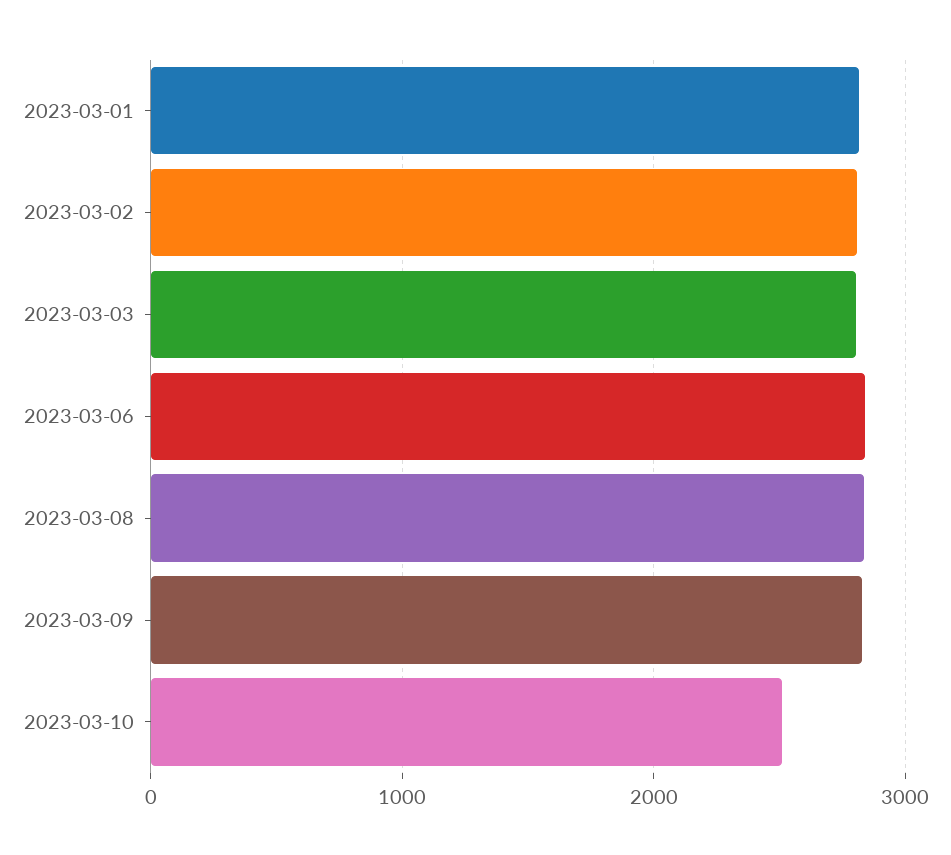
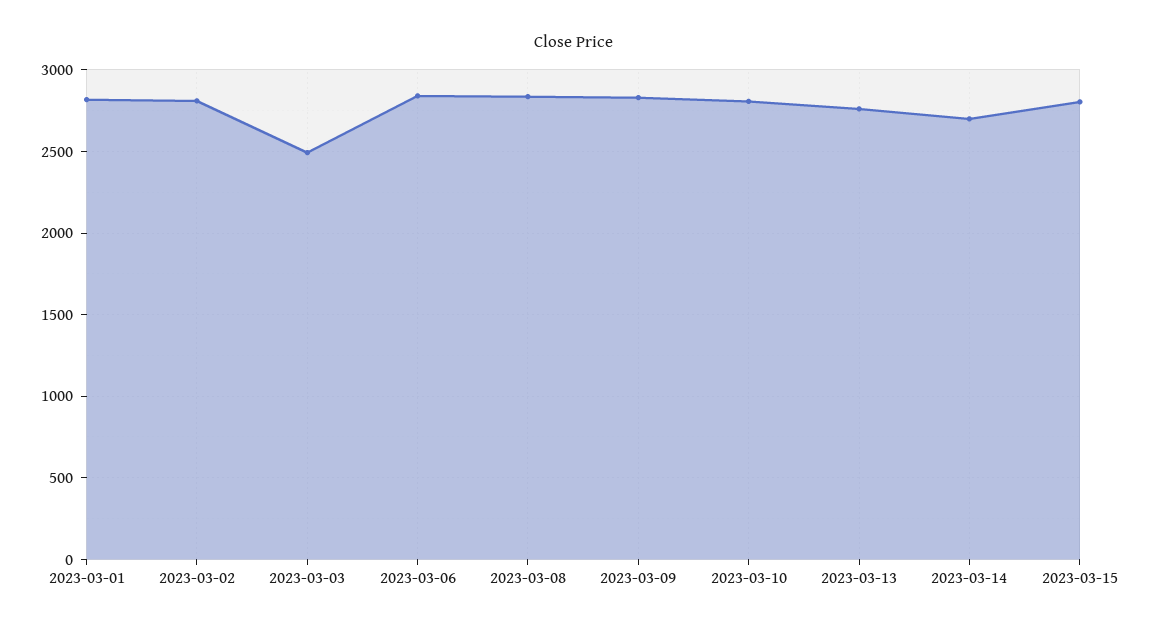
2023-03-03: 2800 -> 2500
2023-03-10: 2500 -> 2800
2023-03-13: none -> 2750
2023-03-14: none -> 2700
2023-03-15: none -> 2800

